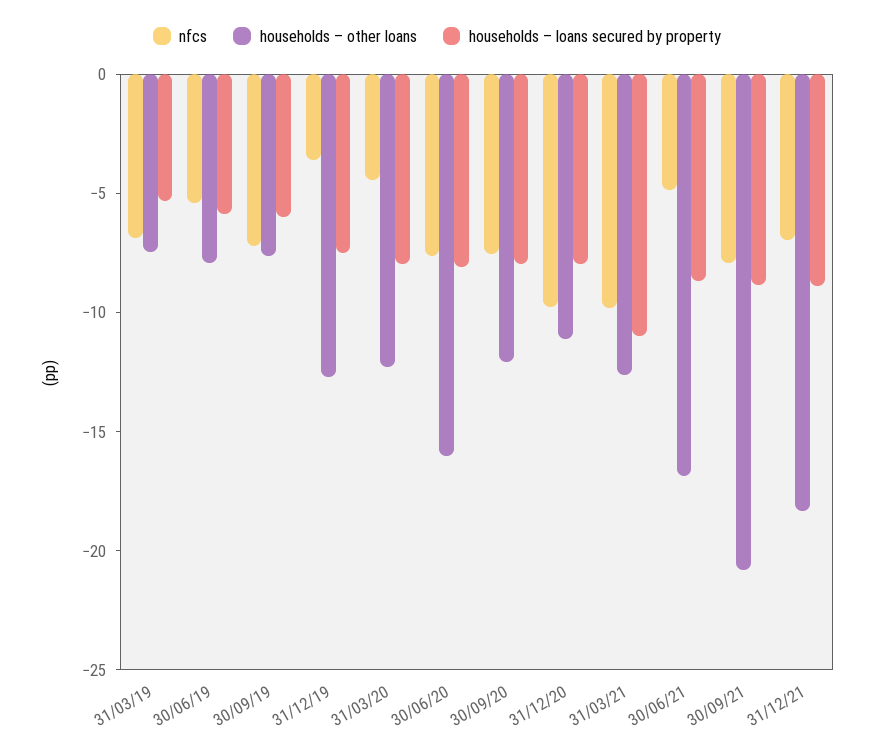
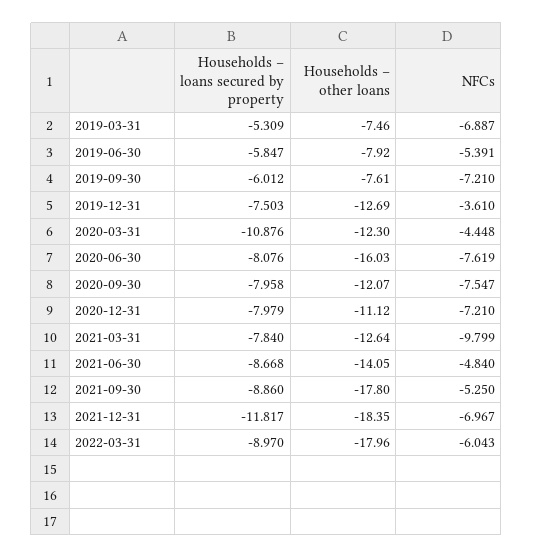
households – loans secured by property, 31/03/20: -8 -> -10.876
nfcs, 31/12/20: -10 -> -7.21
households – loans secured by property, 31/03/21: -11 -> -7.84
households – other loans, 30/06/21: -17 -> -14.05
nfcs, 30/09/21: -8 -> -5.25
households – other loans, 30/09/21: -21 -> -17.8
households – loans secured by property, 31/12/21: -9 -> -11.817
households – loans secured by property, 2022-03-31: none -> -8.97
households – other loans, 2022-03-31: none -> -17.96
nfcs, 2022-03-31: none -> -6.043

